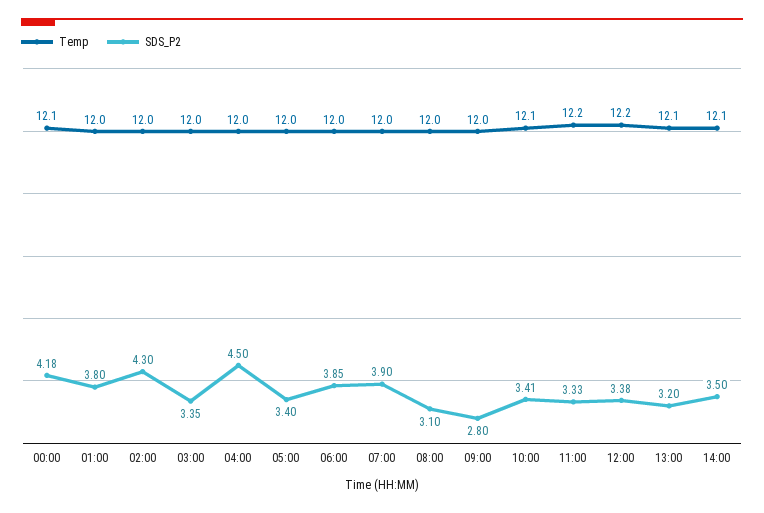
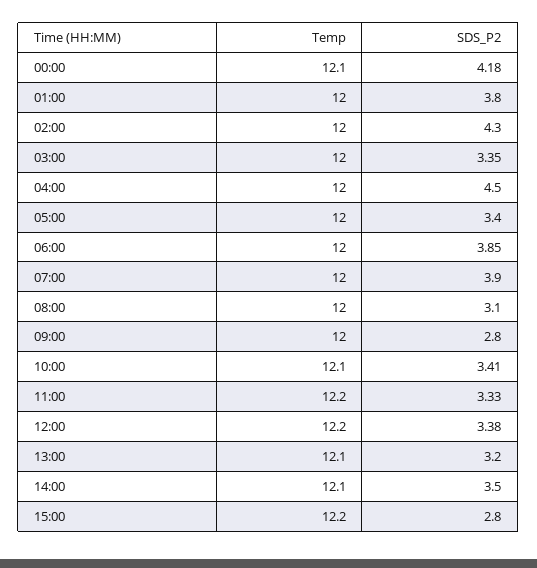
Temp, 15:00: none -> 12.2
SDS_P2, 15:00: none -> 2.8

